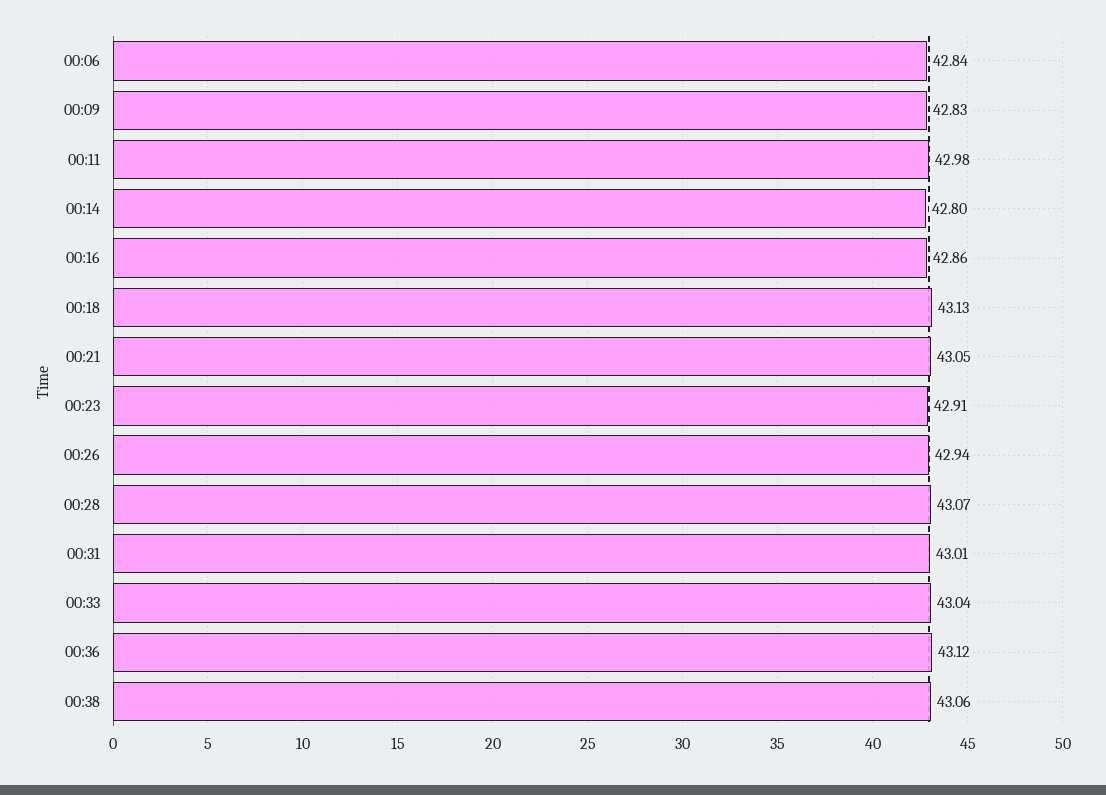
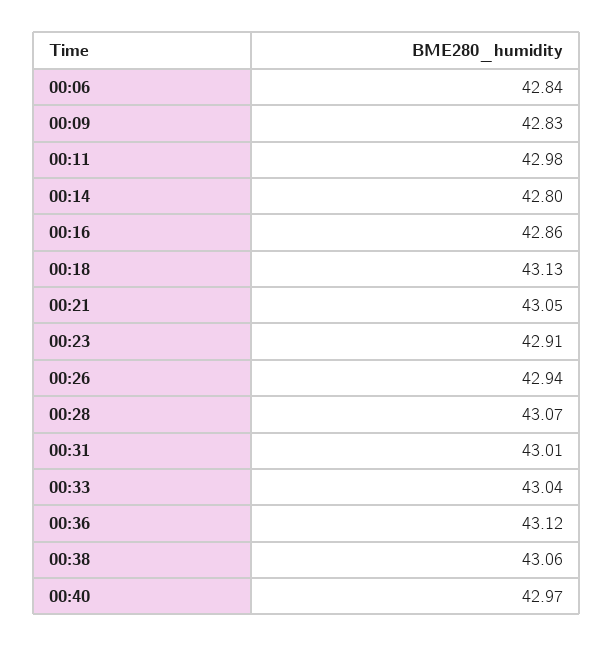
00:40: none -> 42.97

